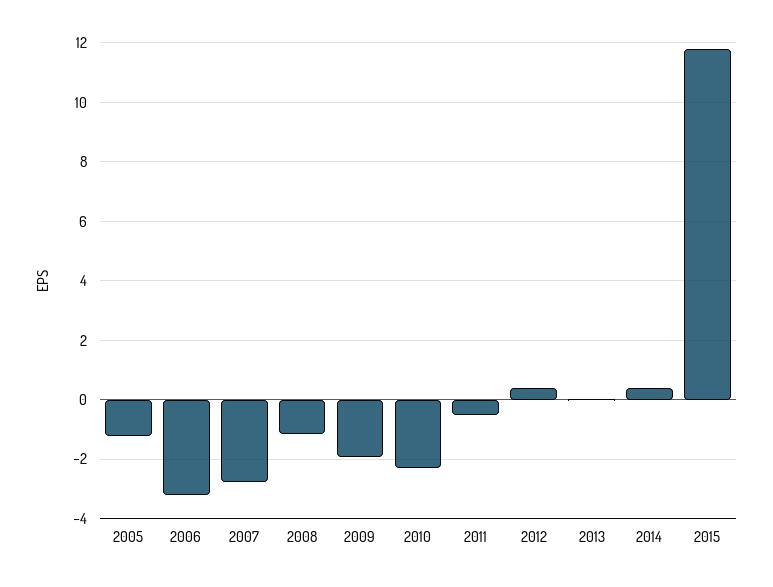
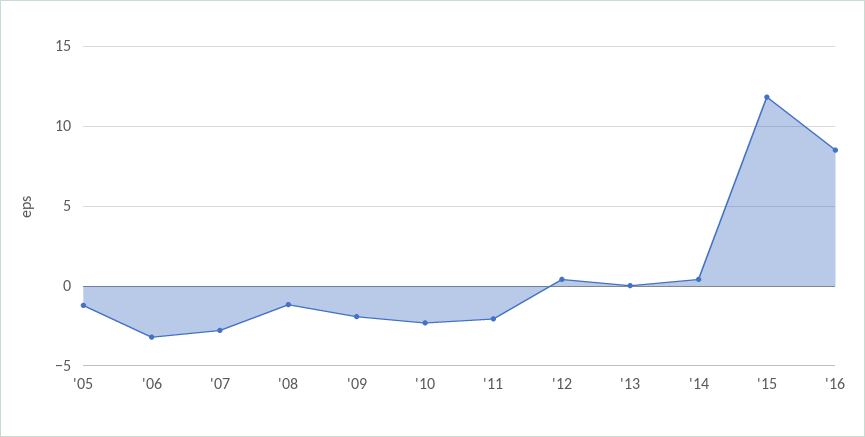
2011: -0.5 -> -2
'16: none -> 8.5

